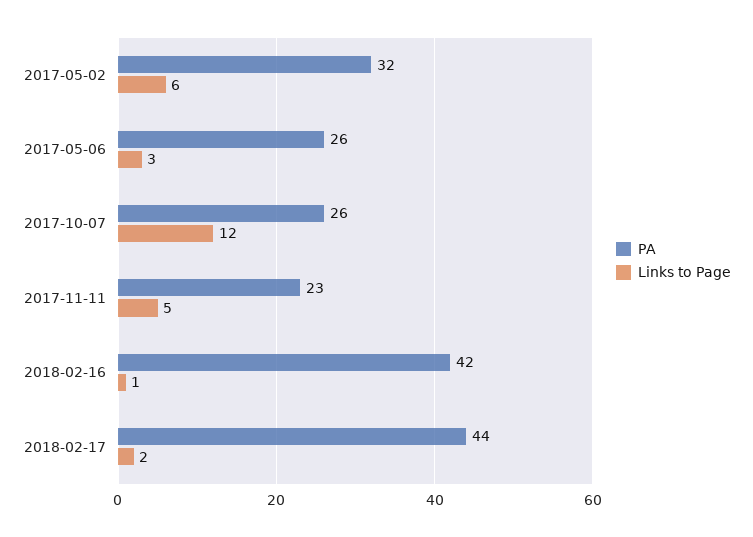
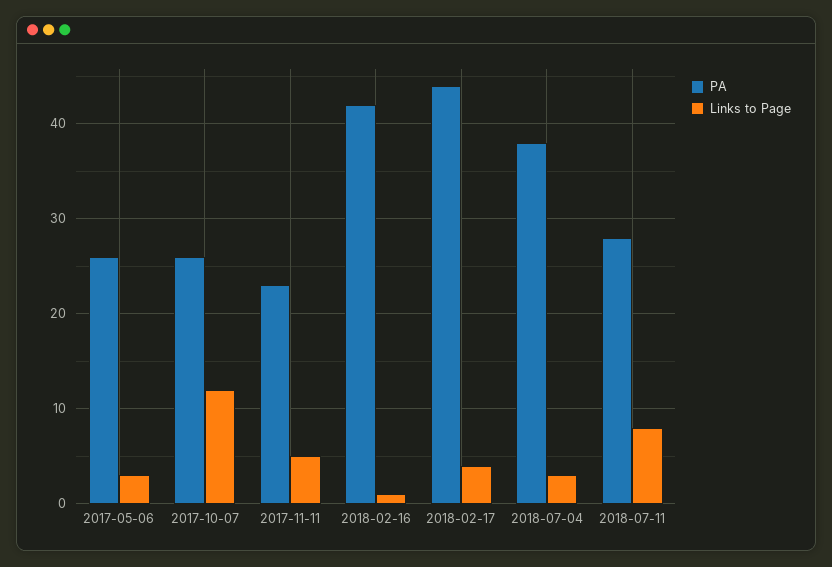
PA, 2017-05-02: 32 -> none
Links to Page, 2017-05-02: 6 -> none
Links to Page, 2018-02-17: 2 -> 4
PA, 2018-07-04: none -> 38
Links to Page, 2018-07-04: none -> 3
PA, 2018-07-11: none -> 28
Links to Page, 2018-07-11: none -> 8

